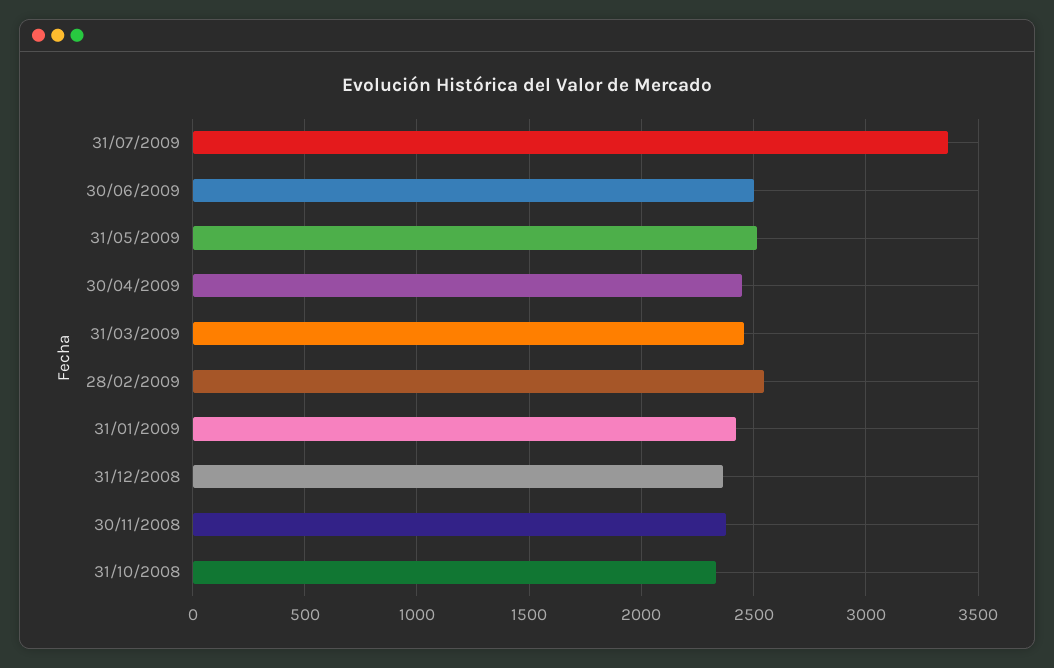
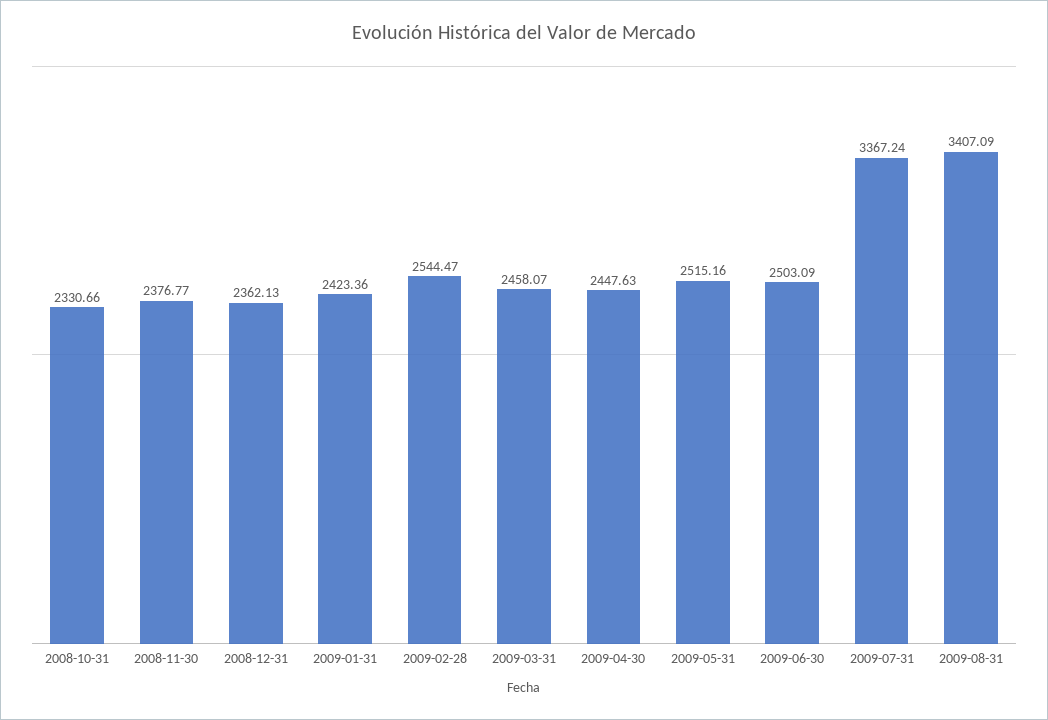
2009-08-31: none -> 3407.09

